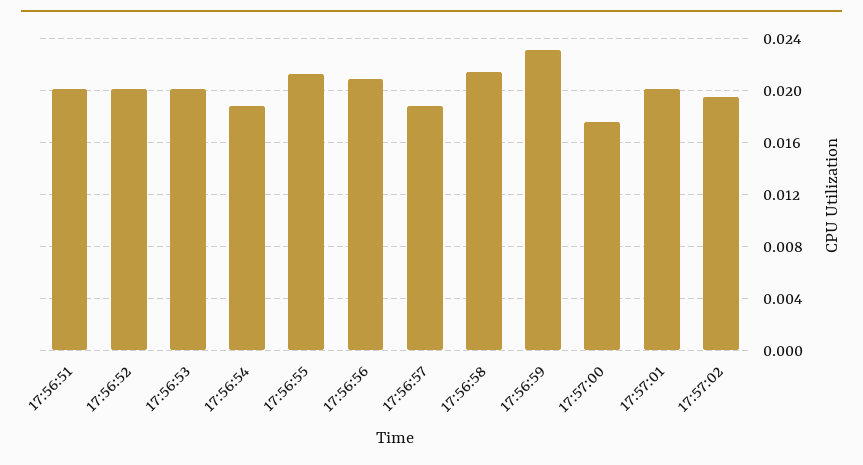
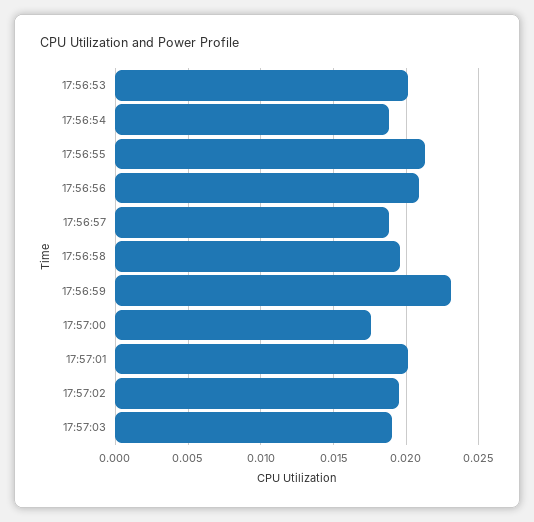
17:56:51: 0.02 -> none
17:56:52: 0.02 -> none
17:56:58: 0.0215 -> 0.0195
17:57:03: none -> 0.019

